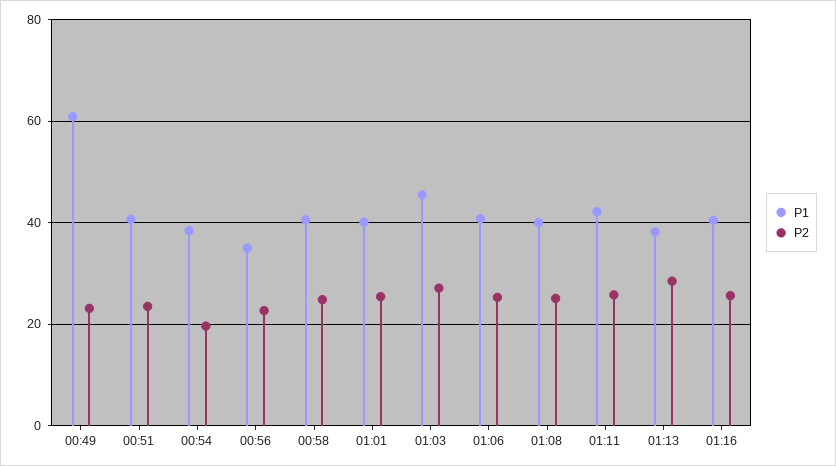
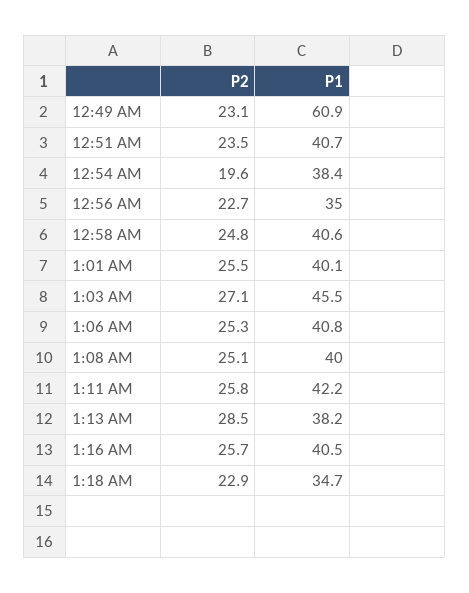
P2, 1:18 AM: none -> 22.9
P1, 1:18 AM: none -> 34.7

